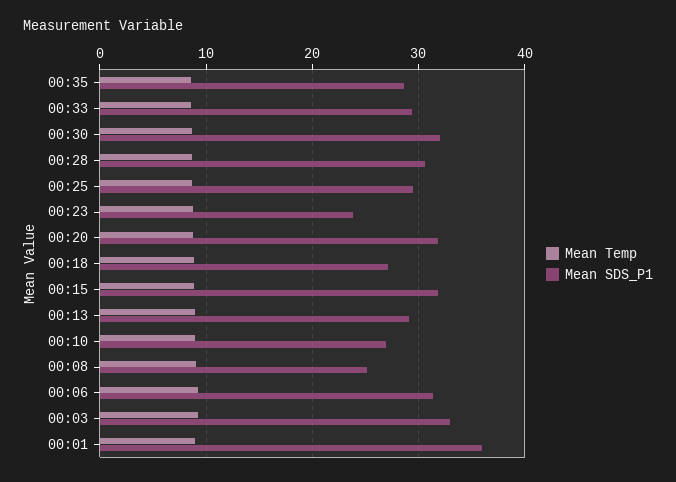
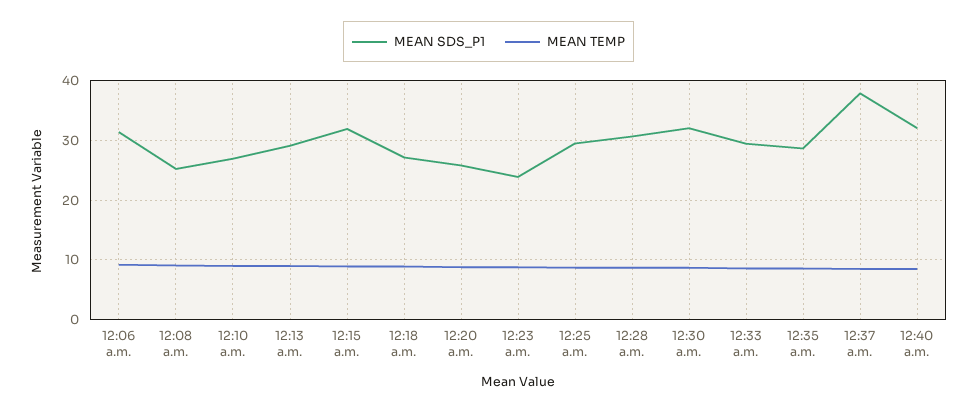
Mean SDS_P1, 00:20: 32 -> 26
Mean Temp, 00:03: 9 -> none
Mean SDS_P1, 00:03: 33 -> none
Mean Temp, 00:01: 9 -> none
Mean SDS_P1, 00:01: 36 -> none
Mean SDS_P1, 12:37 a.m.: none -> 38
Mean Temp, 12:37 a.m.: none -> 8
Mean SDS_P1, 12:40 a.m.: none -> 32
Mean Temp, 12:40 a.m.: none -> 8

